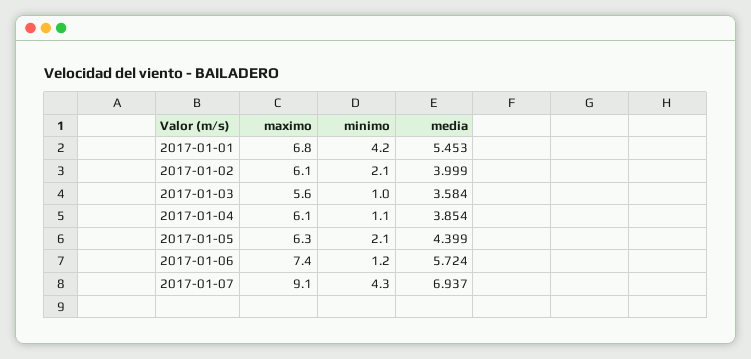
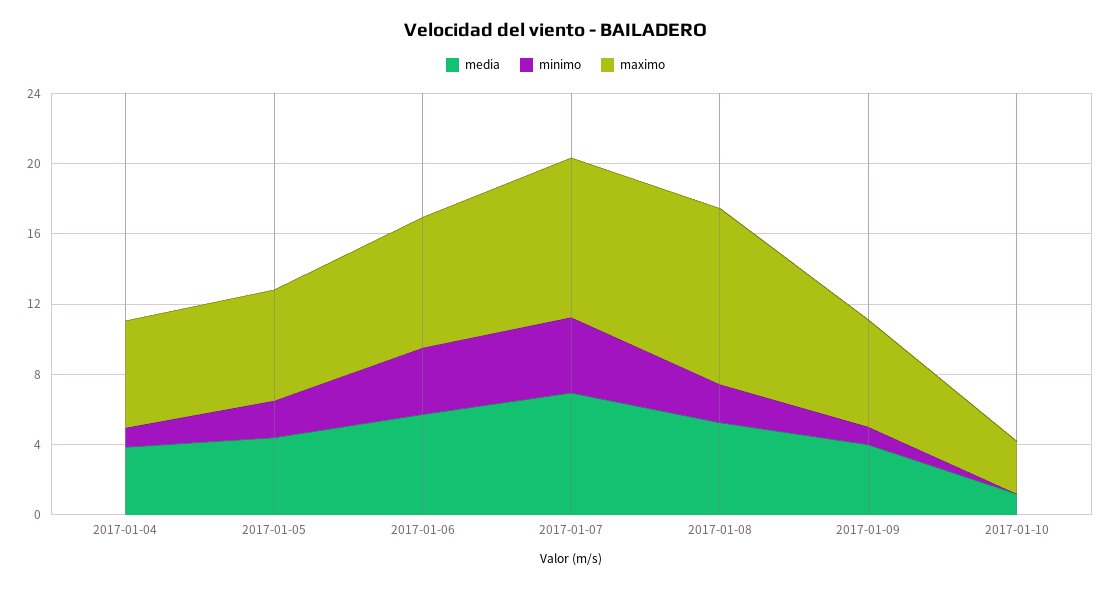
maximo, 2017-01-01: 6.8 -> none
minimo, 2017-01-01: 4.2 -> none
media, 2017-01-01: 5.453 -> none
maximo, 2017-01-02: 6.1 -> none
minimo, 2017-01-02: 2.1 -> none
media, 2017-01-02: 3.999 -> none
maximo, 2017-01-03: 5.6 -> none
minimo, 2017-01-03: 1 -> none
media, 2017-01-03: 3.584 -> none
minimo, 2017-01-06: 1.2 -> 4
media, 2017-01-08: none -> 5
minimo, 2017-01-08: none -> 2
maximo, 2017-01-08: none -> 10
media, 2017-01-09: none -> 4
minimo, 2017-01-09: none -> 1
maximo, 2017-01-09: none -> 6
media, 2017-01-10: none -> 1
minimo, 2017-01-10: none -> 0
maximo, 2017-01-10: none -> 3

